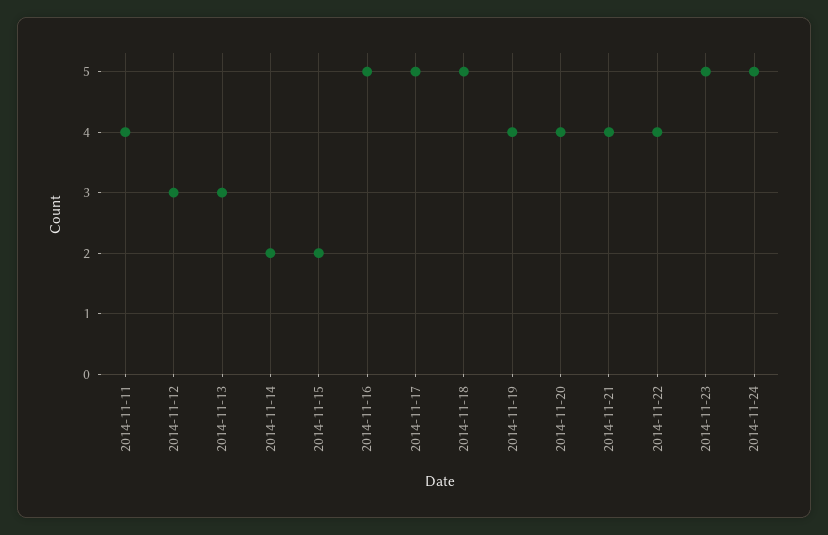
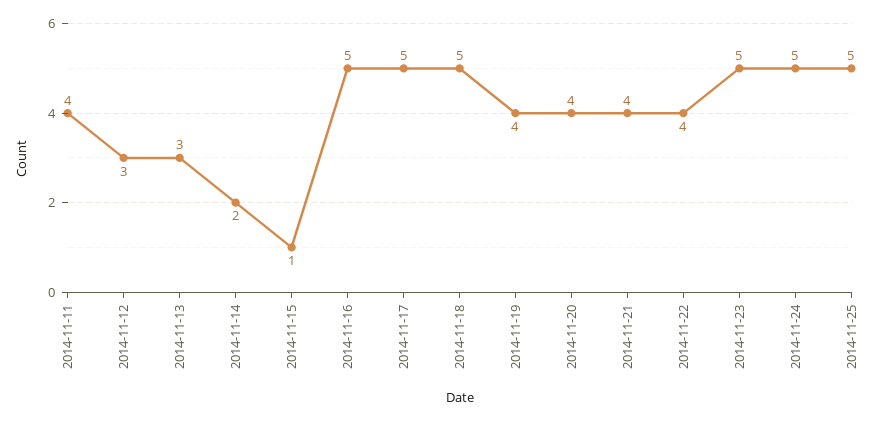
2014-11-15: 2 -> 1
2014-11-25: none -> 5

